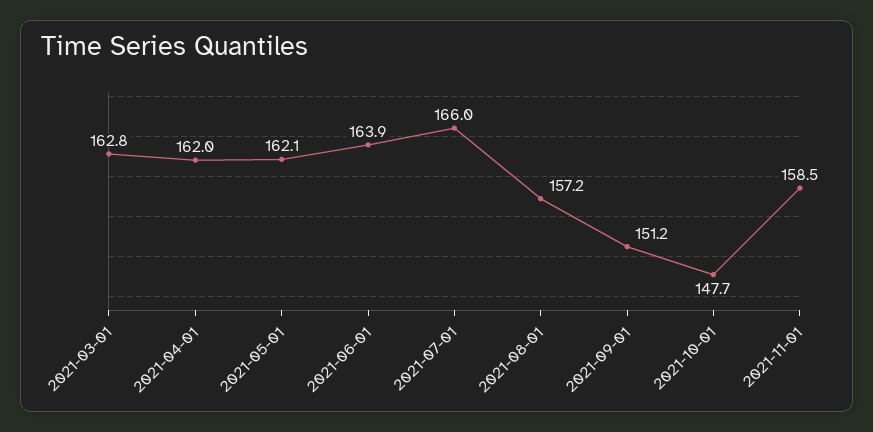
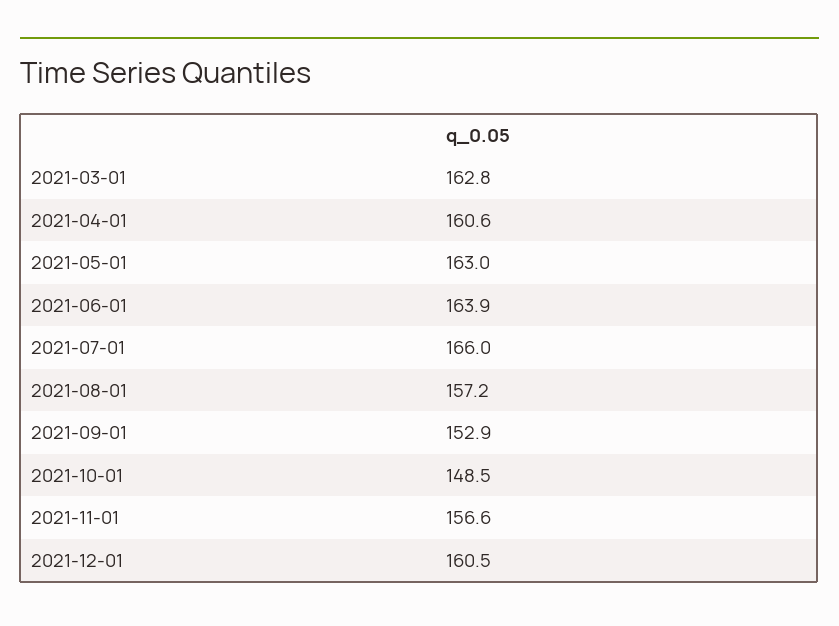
2021-04-01: 162 -> 160.6
2021-05-01: 162.1 -> 163
2021-09-01: 151.2 -> 152.9
2021-10-01: 147.7 -> 148.5
2021-11-01: 158.5 -> 156.6
2021-12-01: none -> 160.5

